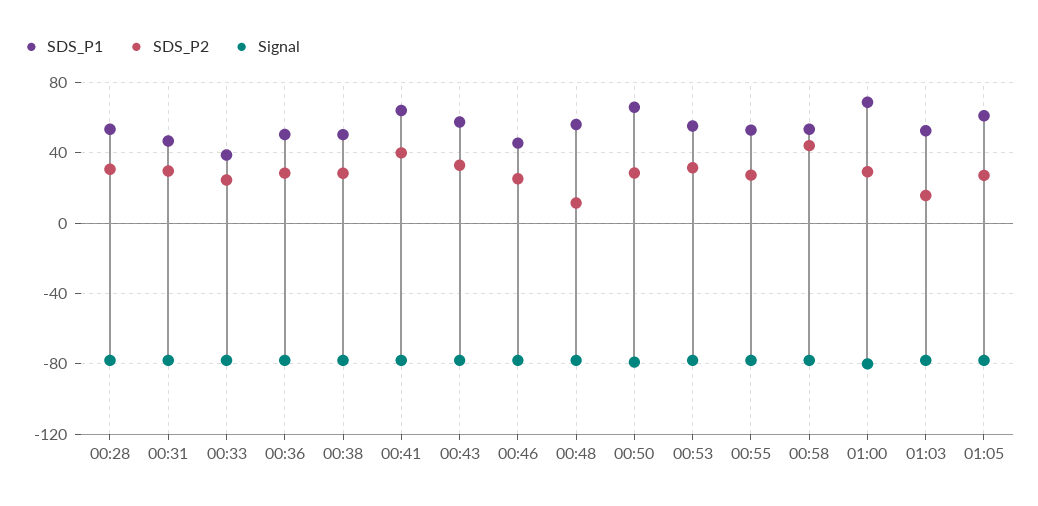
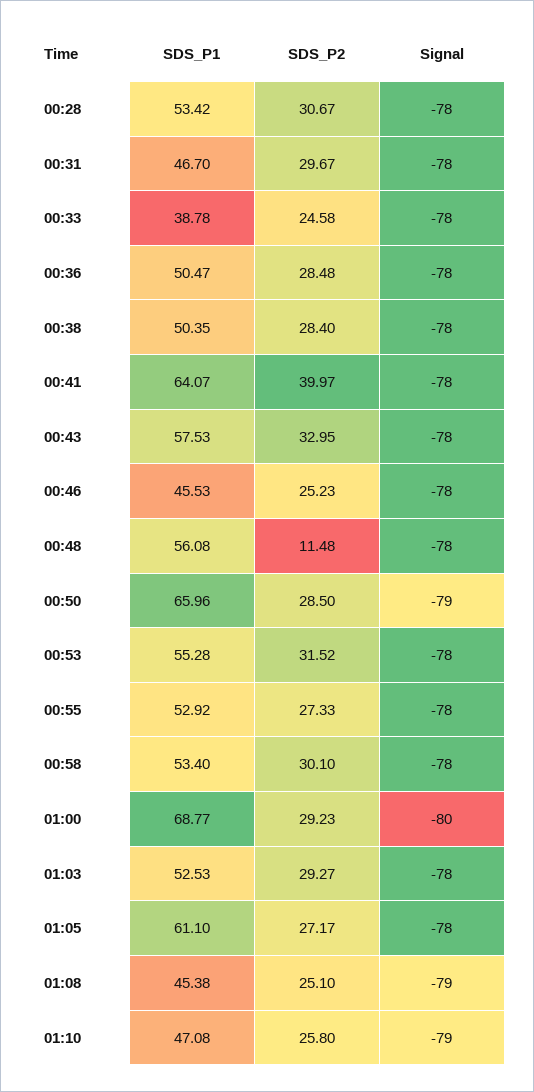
SDS_P2, 00:58: 45 -> 30.1
SDS_P2, 01:03: 15 -> 29.27
SDS_P1, 01:08: none -> 45.38
SDS_P2, 01:08: none -> 25.1
Signal, 01:08: none -> -79
SDS_P1, 01:10: none -> 47.08
SDS_P2, 01:10: none -> 25.8
Signal, 01:10: none -> -79

